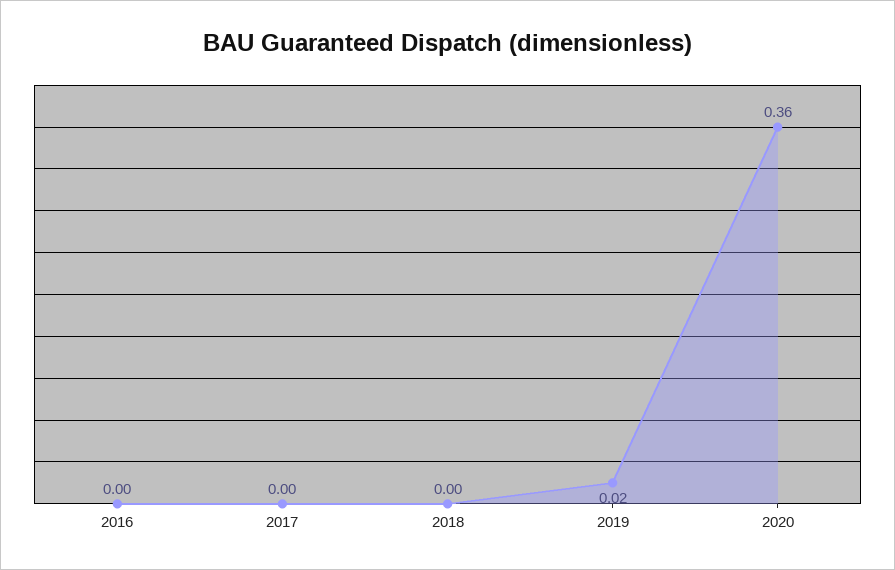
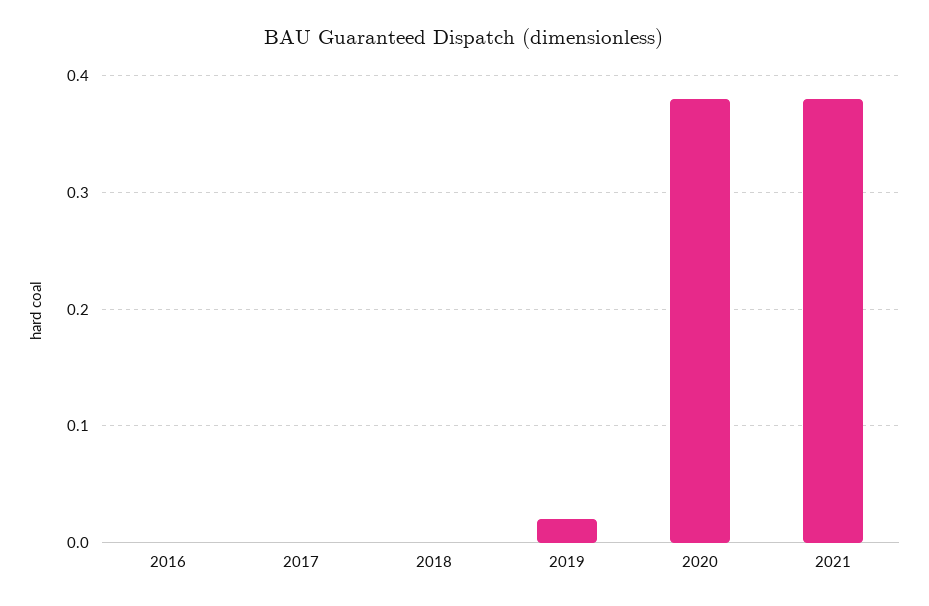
2020: 0.36 -> 0.38
2021: none -> 0.38

